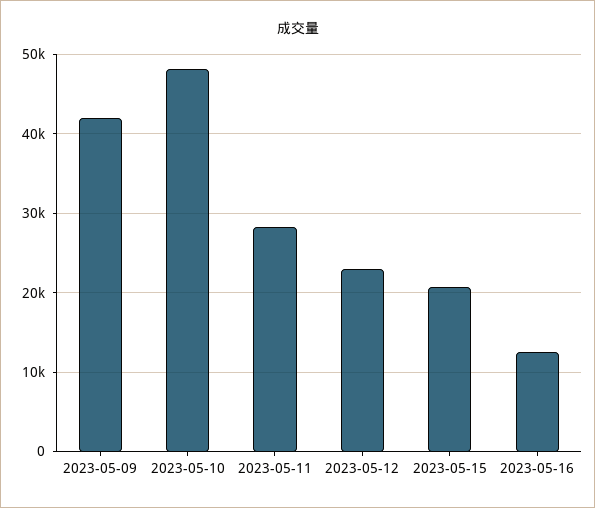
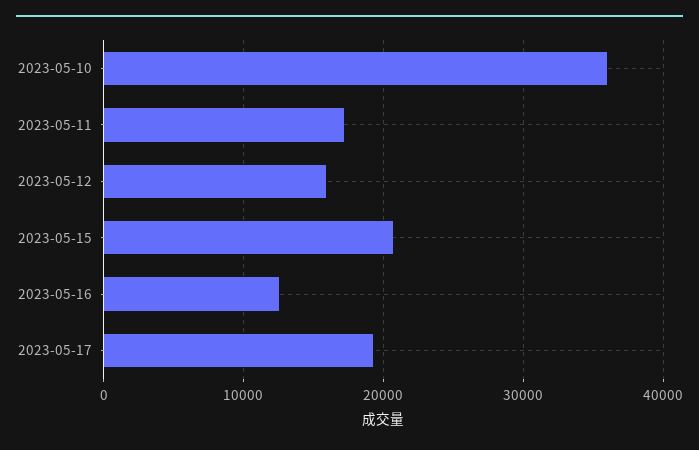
2023-05-09: 42000 -> none
2023-05-10: 48000 -> 36000
2023-05-11: 28000 -> 17000
2023-05-12: 23000 -> 16000
2023-05-17: none -> 19000

